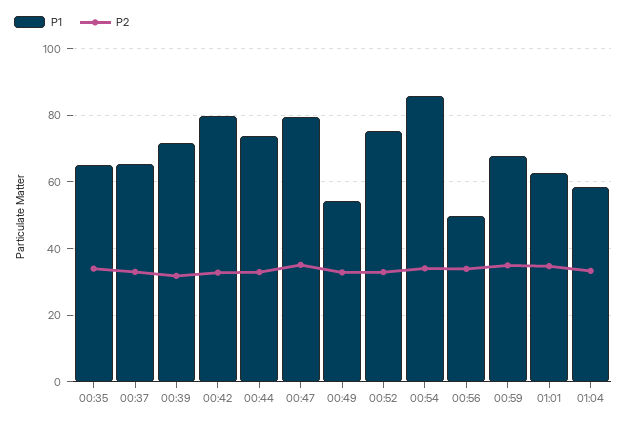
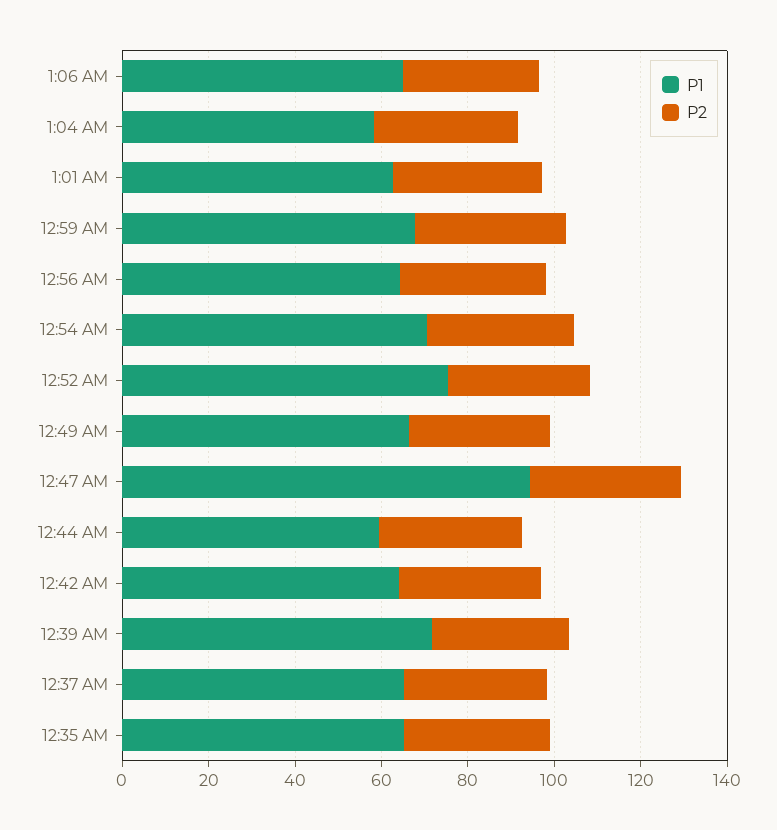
P1, 00:42: 80 -> 65
P1, 00:44: 74 -> 60
P1, 00:47: 80 -> 95
P1, 00:49: 54 -> 65
P1, 00:54: 86 -> 70
P1, 00:56: 50 -> 65
P1, 1:06 AM: none -> 65
P2, 1:06 AM: none -> 30

